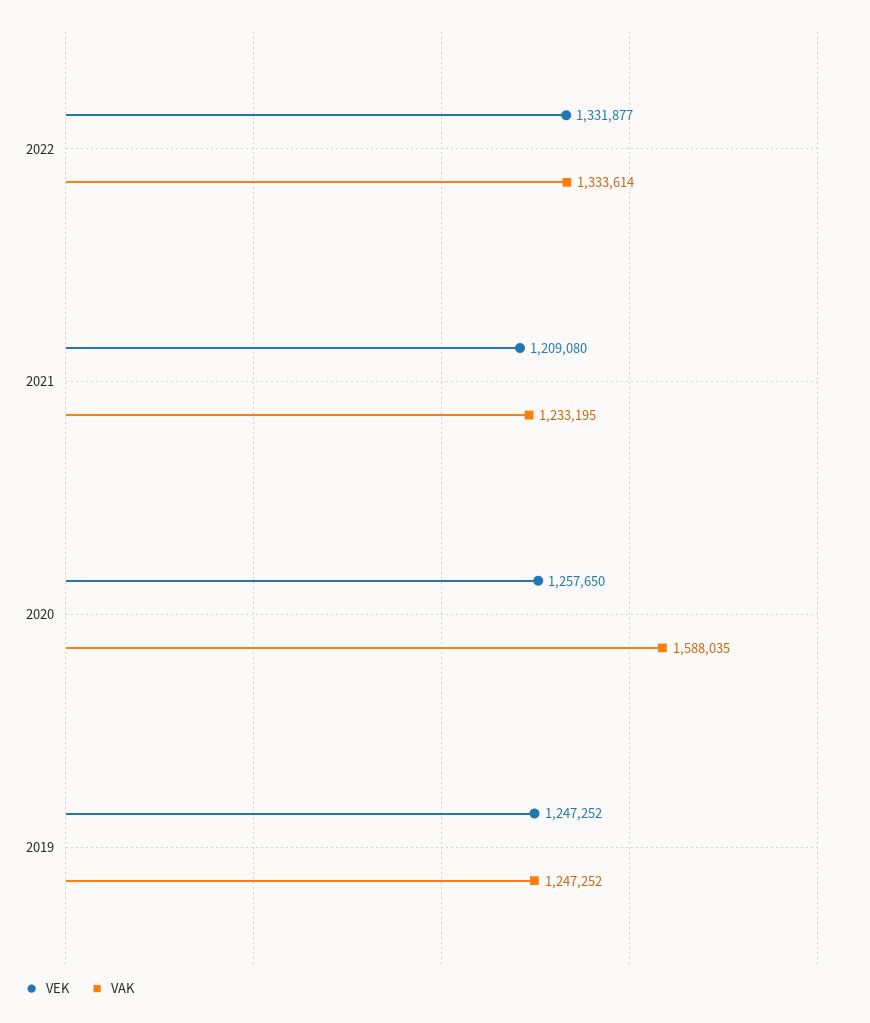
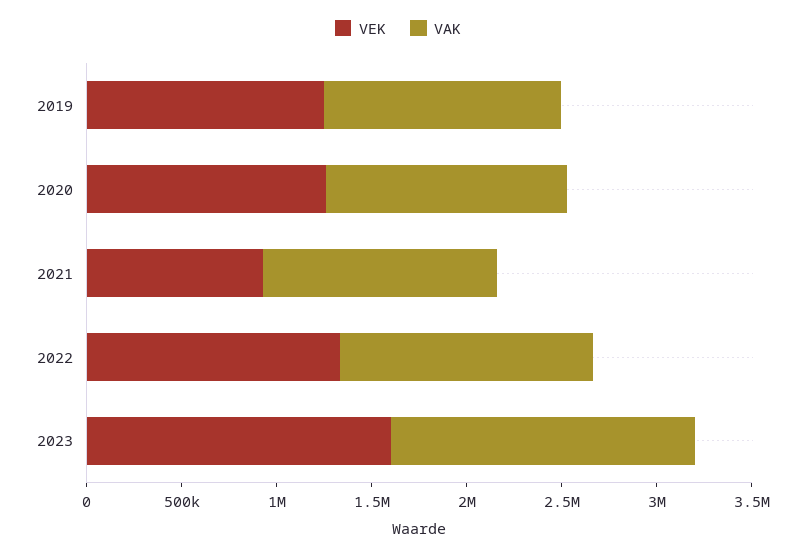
VEK, 2021: 1209080 -> 900000
VAK, 2020: 1588035 -> 1300000
VEK, 2023: none -> 1600000
VAK, 2023: none -> 1600000

